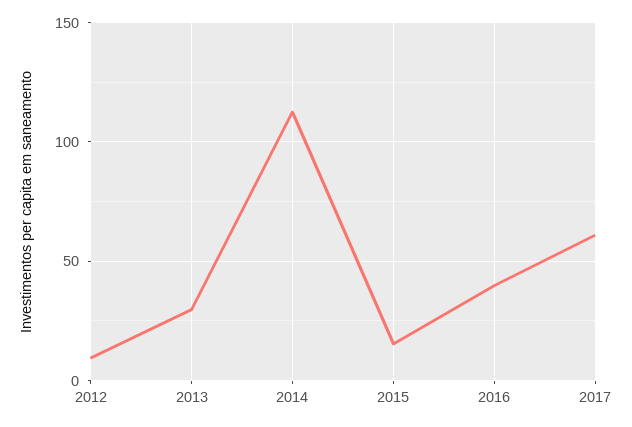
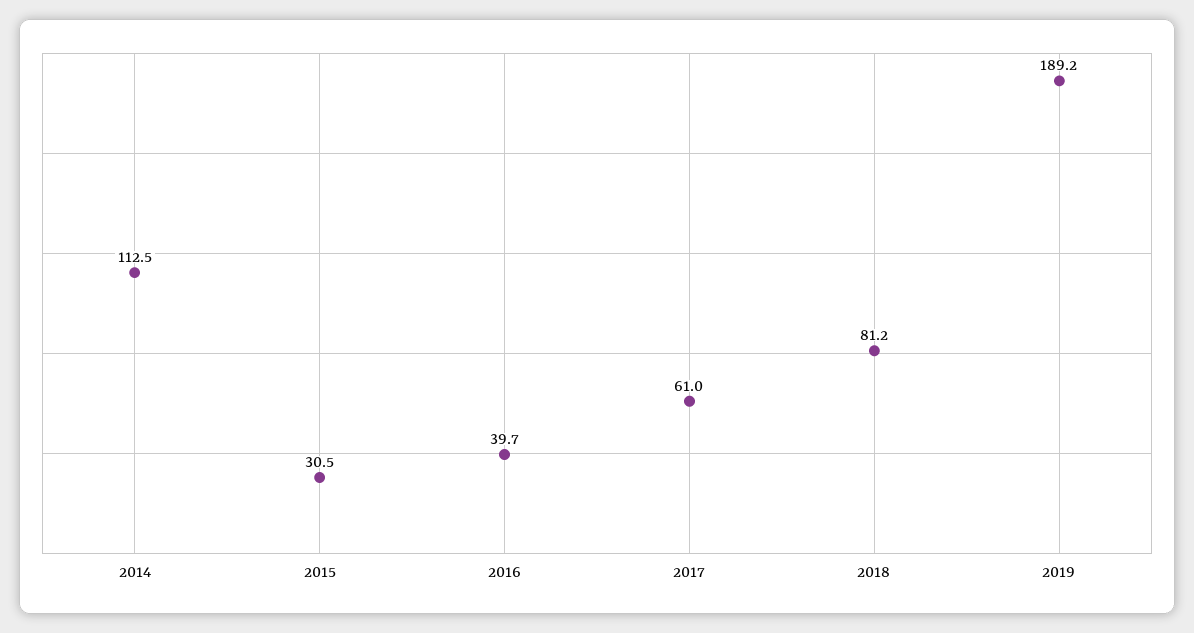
2012: 10 -> none
2013: 30 -> none
2015: 15 -> 30.5
2018: none -> 81.2
2019: none -> 189.2

